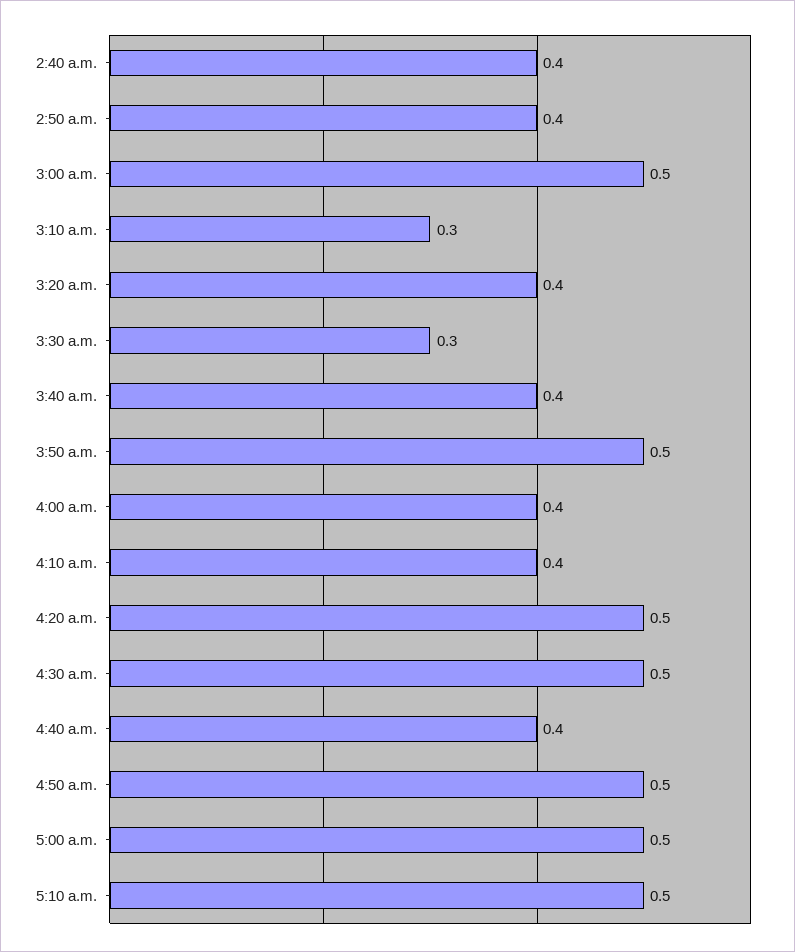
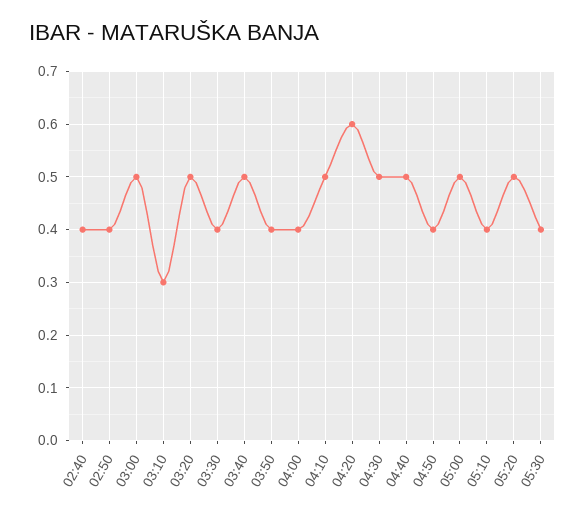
3:20 a.m.: 0.4 -> 0.5
3:30 a.m.: 0.3 -> 0.4
3:40 a.m.: 0.4 -> 0.5
3:50 a.m.: 0.5 -> 0.4
4:10 a.m.: 0.4 -> 0.5
4:20 a.m.: 0.5 -> 0.6
4:40 a.m.: 0.4 -> 0.5
4:50 a.m.: 0.5 -> 0.4
5:10 a.m.: 0.5 -> 0.4
05:20: none -> 0.5
05:30: none -> 0.4

